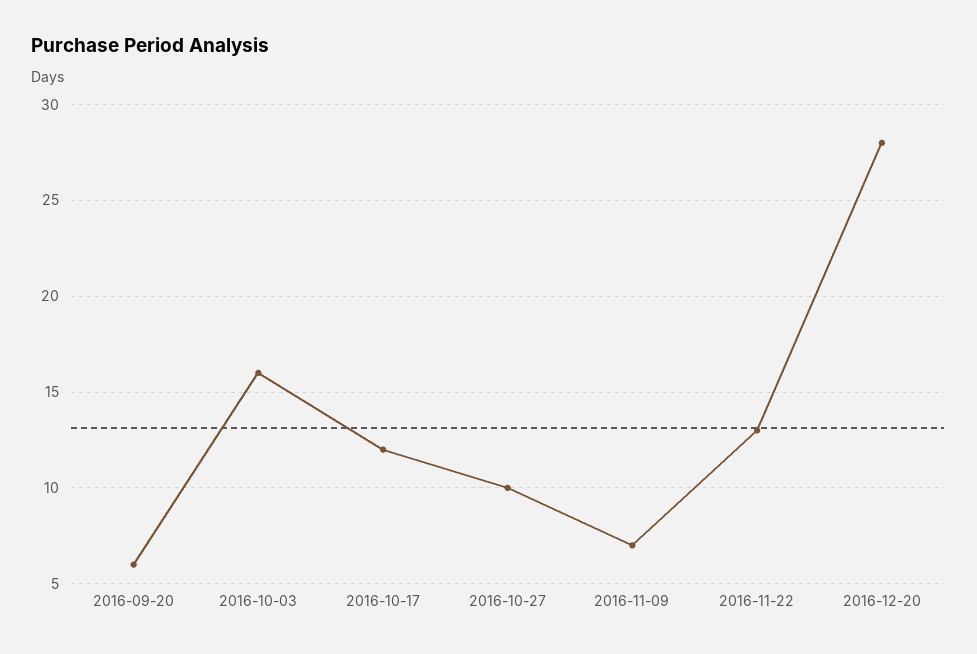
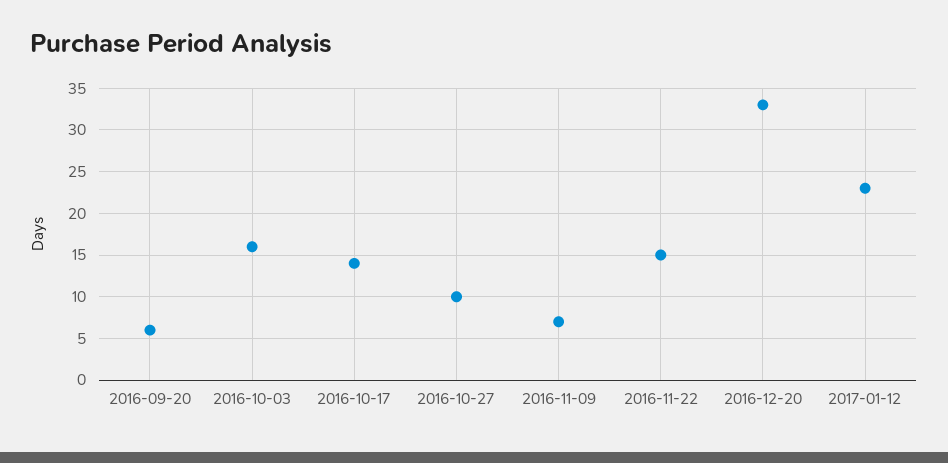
2016-10-17: 12 -> 14
2016-11-22: 13 -> 15
2016-12-20: 28 -> 33
2017-01-12: none -> 23

